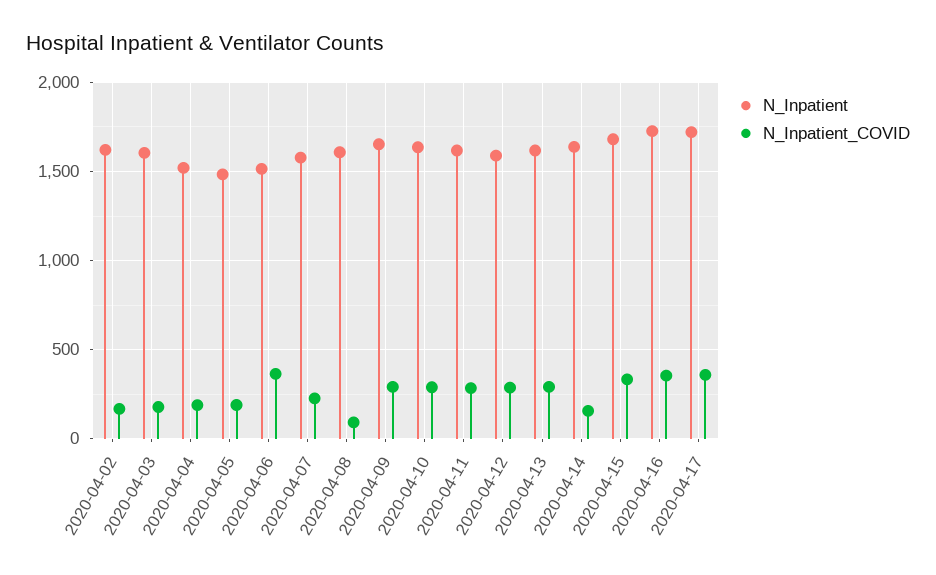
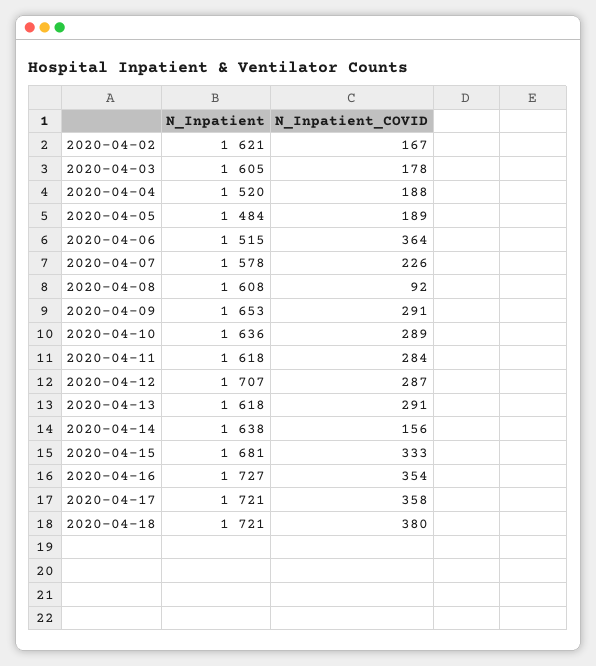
N_Inpatient, 2020-04-12: 1600 -> 1707
N_Inpatient, 2020-04-18: none -> 1721
N_Inpatient_COVID, 2020-04-18: none -> 380

